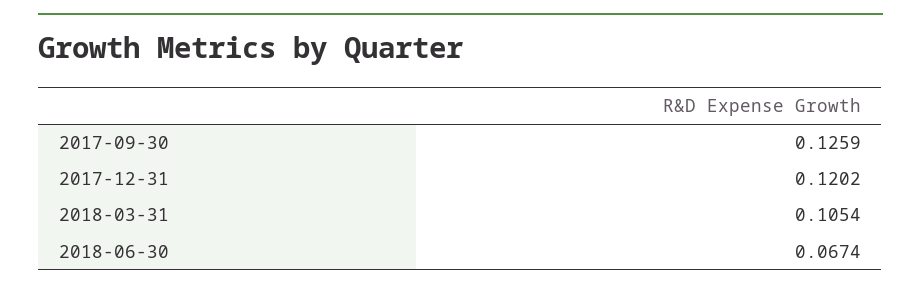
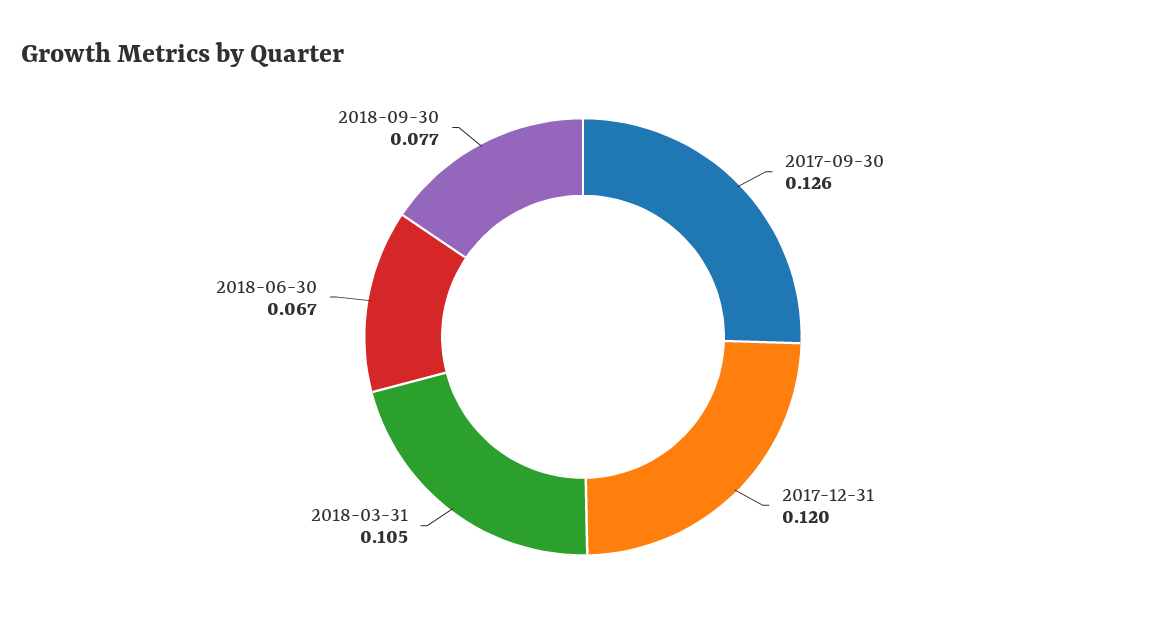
2018-09-30: none -> 0.077

